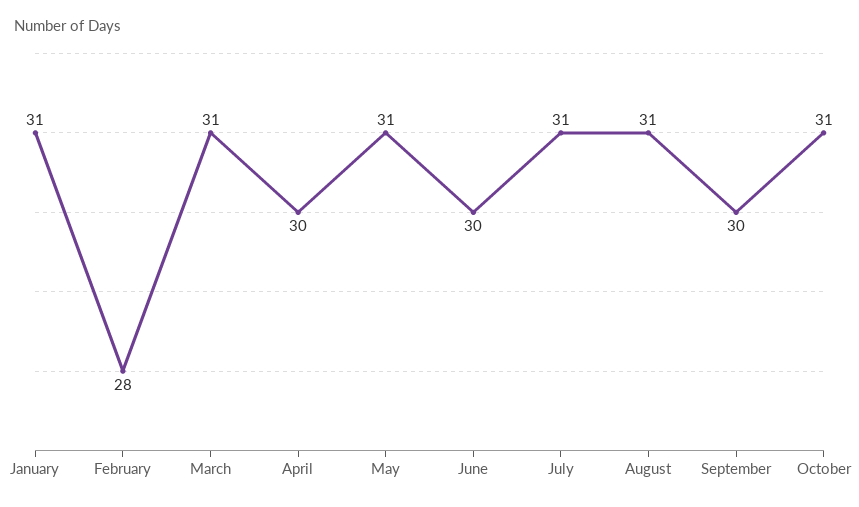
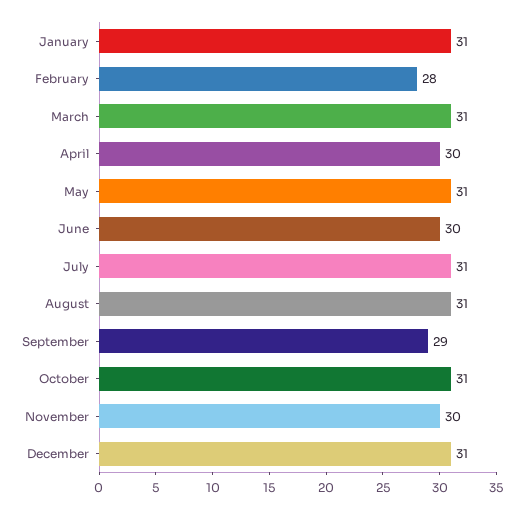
September: 30 -> 29
November: none -> 30
December: none -> 31

